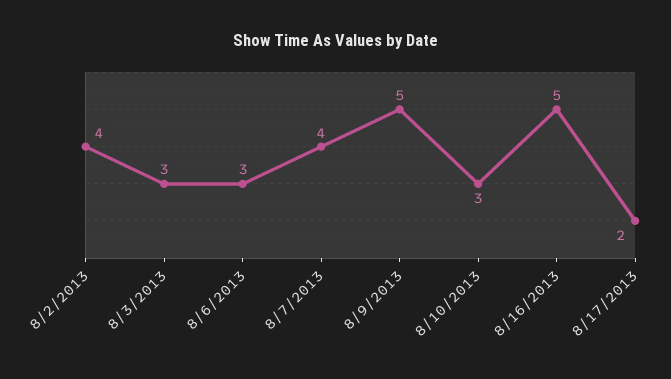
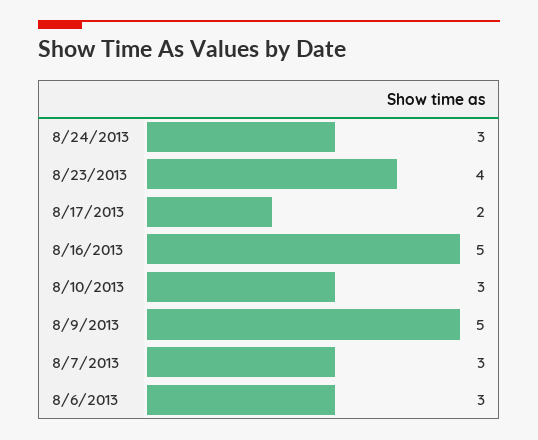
8/2/2013: 4 -> none
8/3/2013: 3 -> none
8/7/2013: 4 -> 3
8/24/2013: none -> 3
8/23/2013: none -> 4

